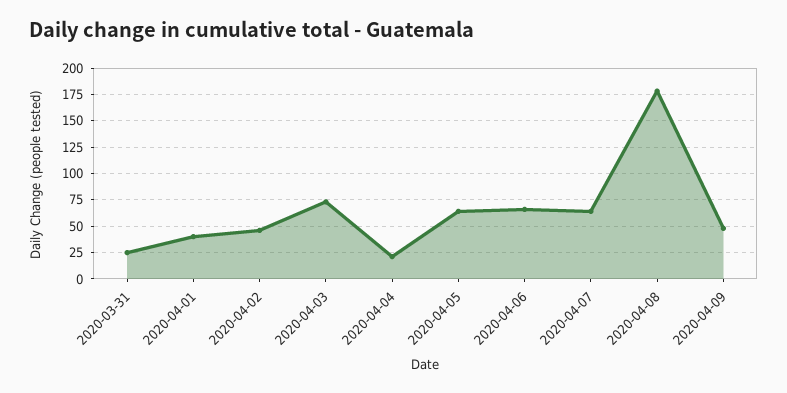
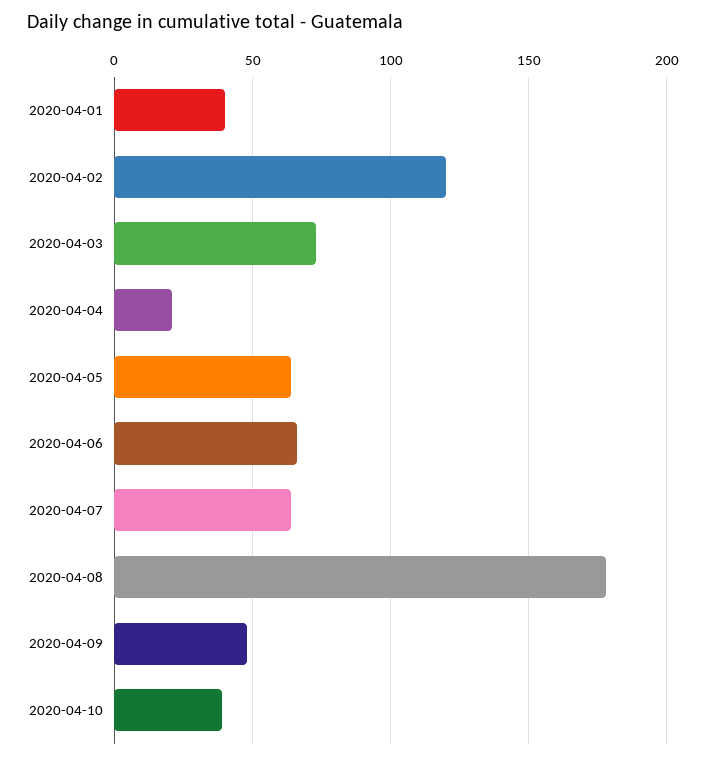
2020-03-31: 25 -> none
2020-04-02: 50 -> 120
2020-04-10: none -> 40

